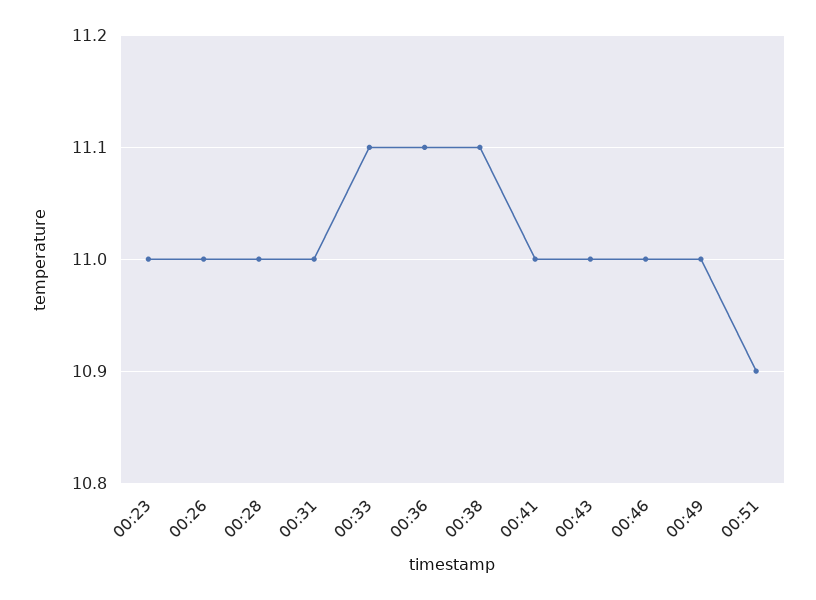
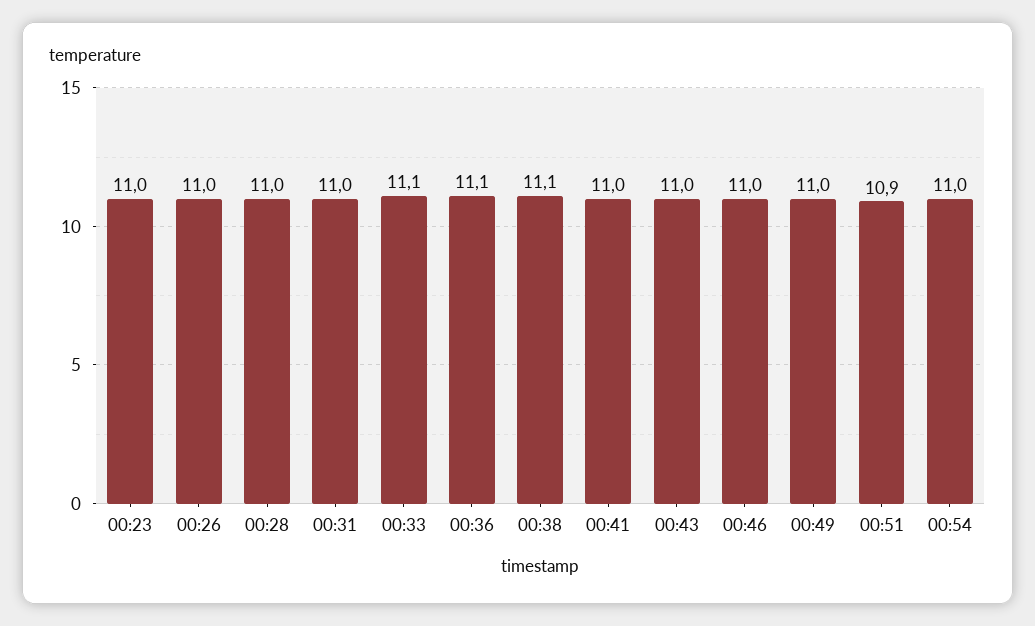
00:54: none -> 11

